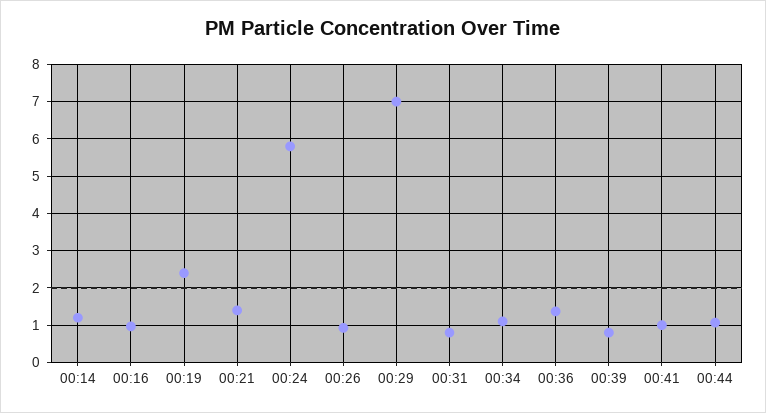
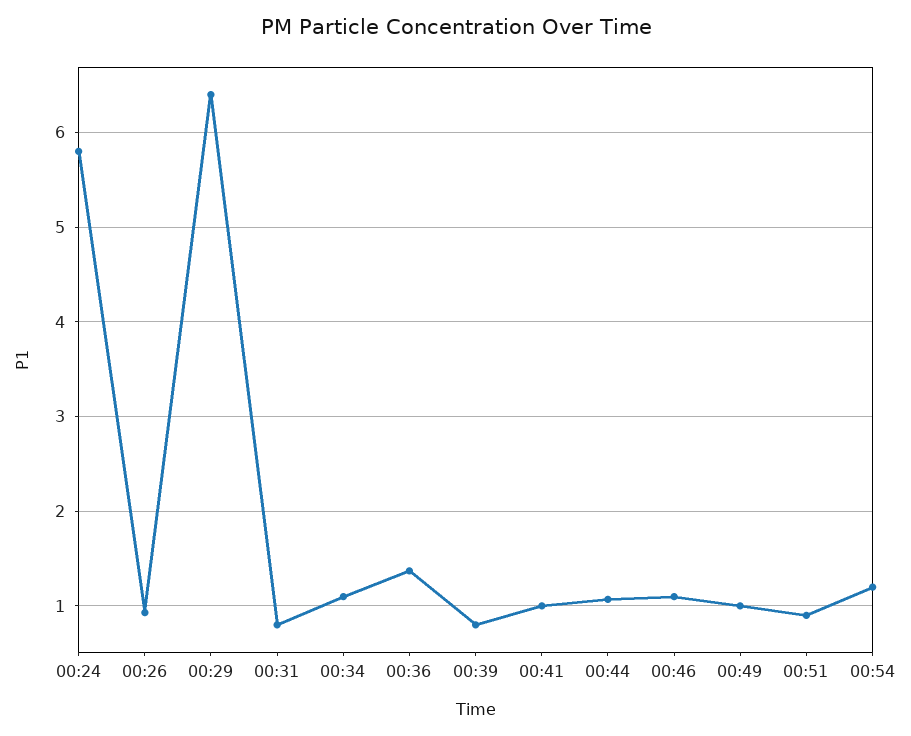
00:14: 1.2 -> none
00:16: 1 -> none
00:19: 2.4 -> none
00:21: 1.4 -> none
00:29: 7 -> 6.4
00:46: none -> 1.1
00:49: none -> 1
00:51: none -> 0.9
00:54: none -> 1.2

